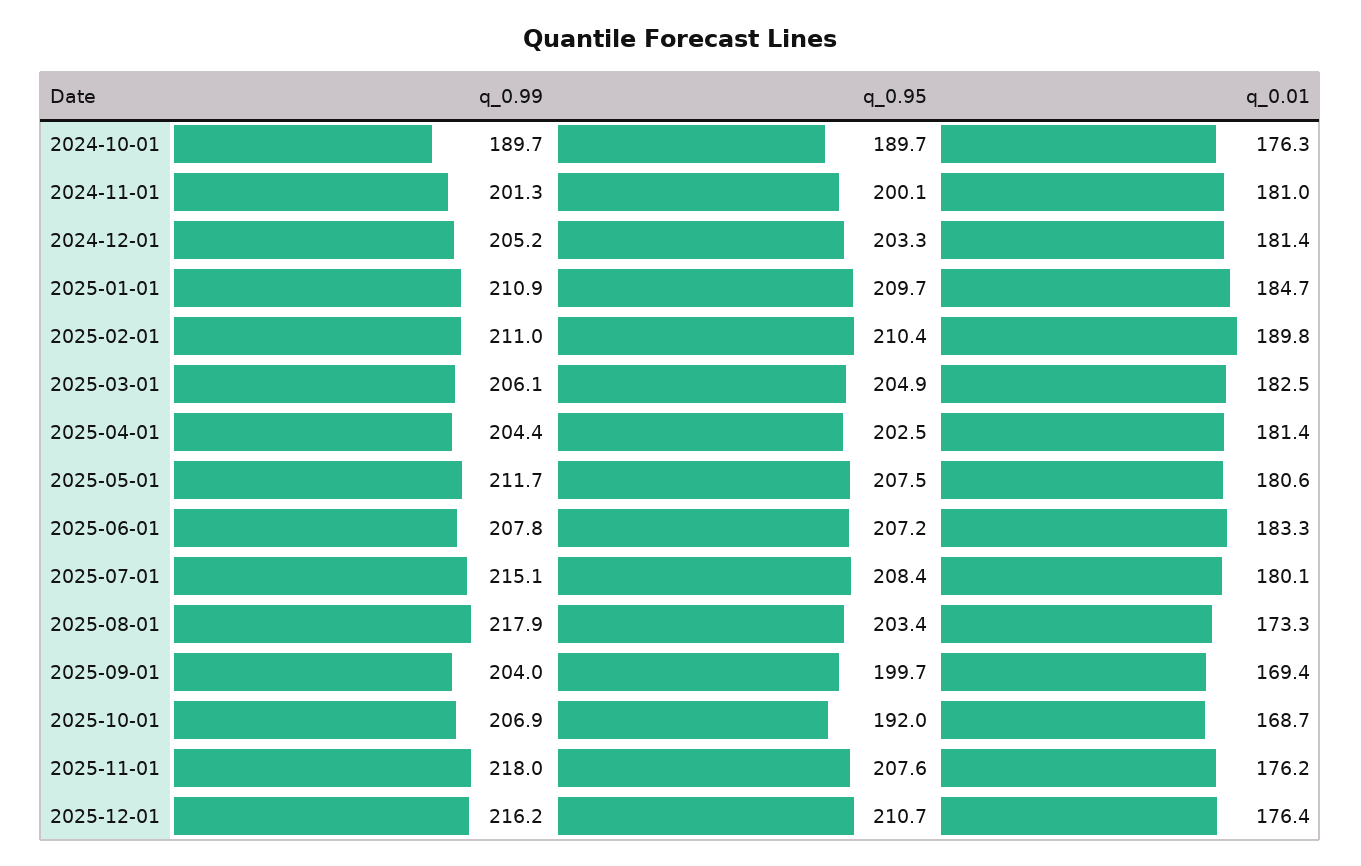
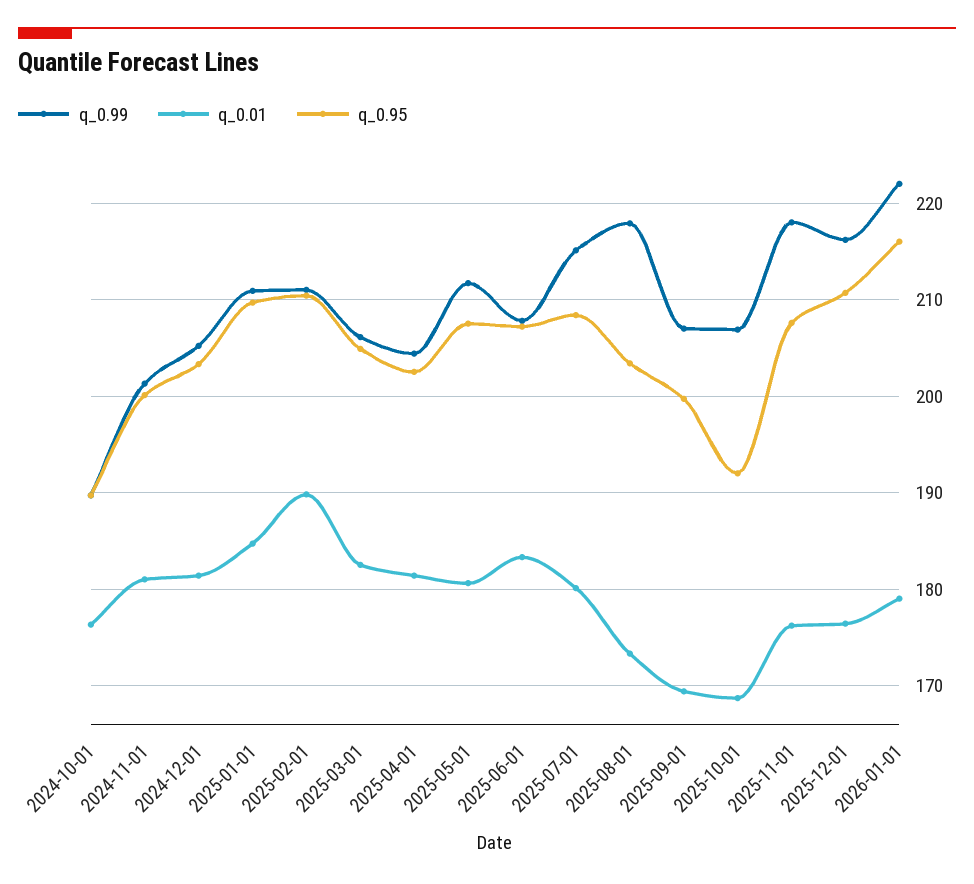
q_0.99, 2025-09-01: 204 -> 207
q_0.99, 2026-01-01: none -> 222
q_0.01, 2026-01-01: none -> 179
q_0.95, 2026-01-01: none -> 216

